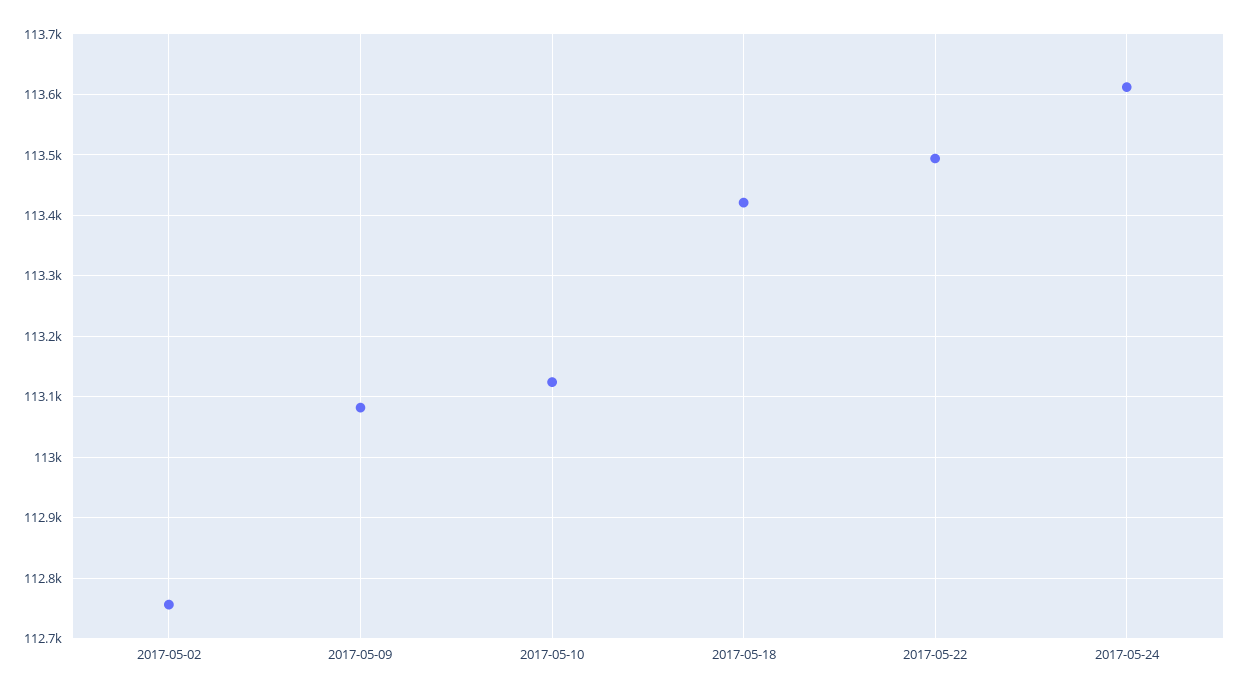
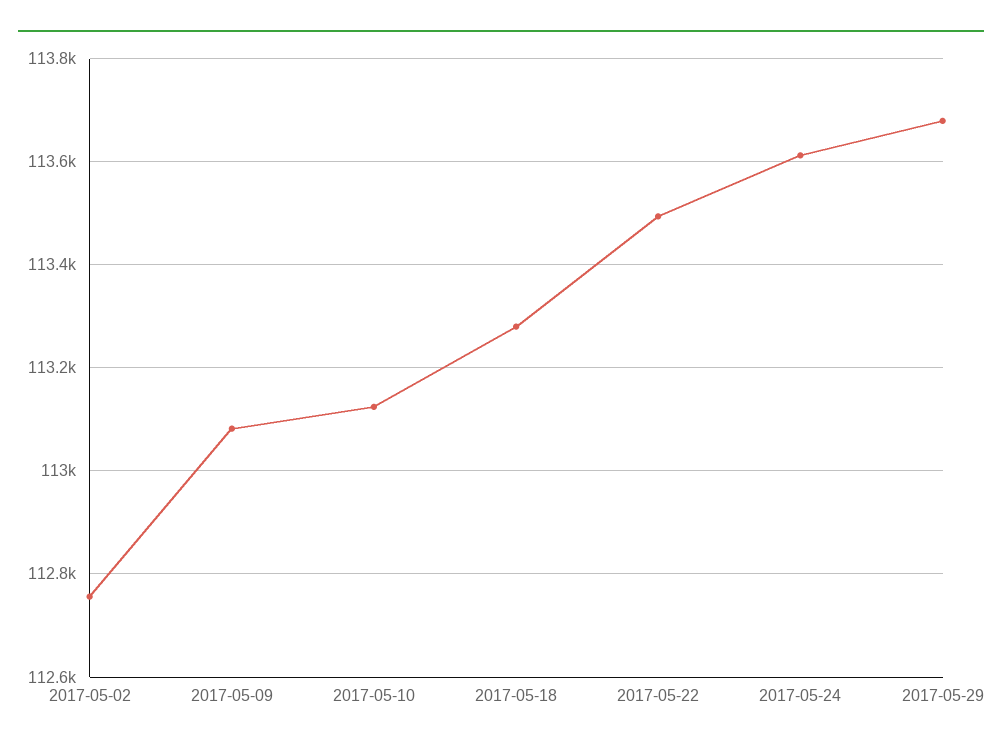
2017-05-18: 113420 -> 113280
2017-05-29: none -> 113680

